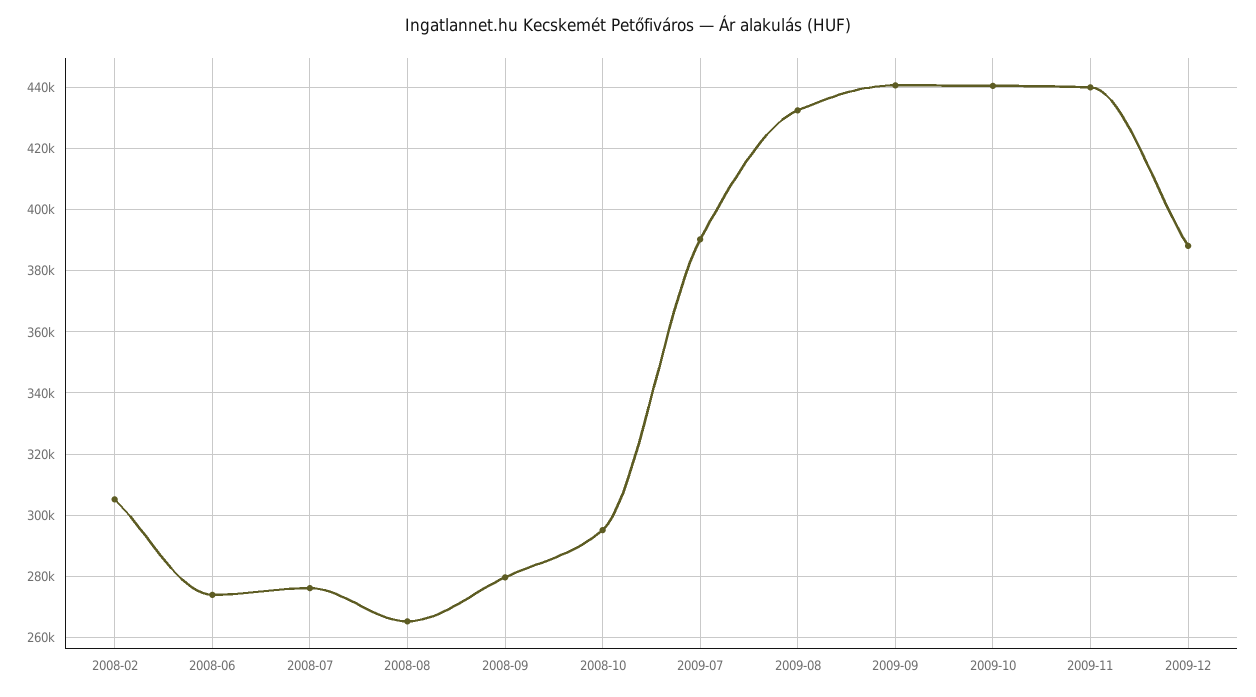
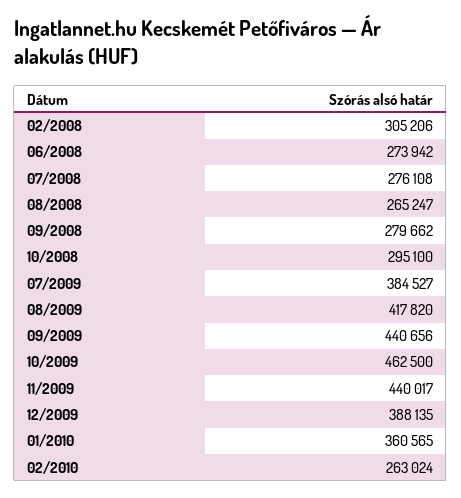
2009-07: 390000 -> 384527
2009-08: 432000 -> 417820
2009-10: 440000 -> 462500
01/2010: none -> 360565
02/2010: none -> 263024

